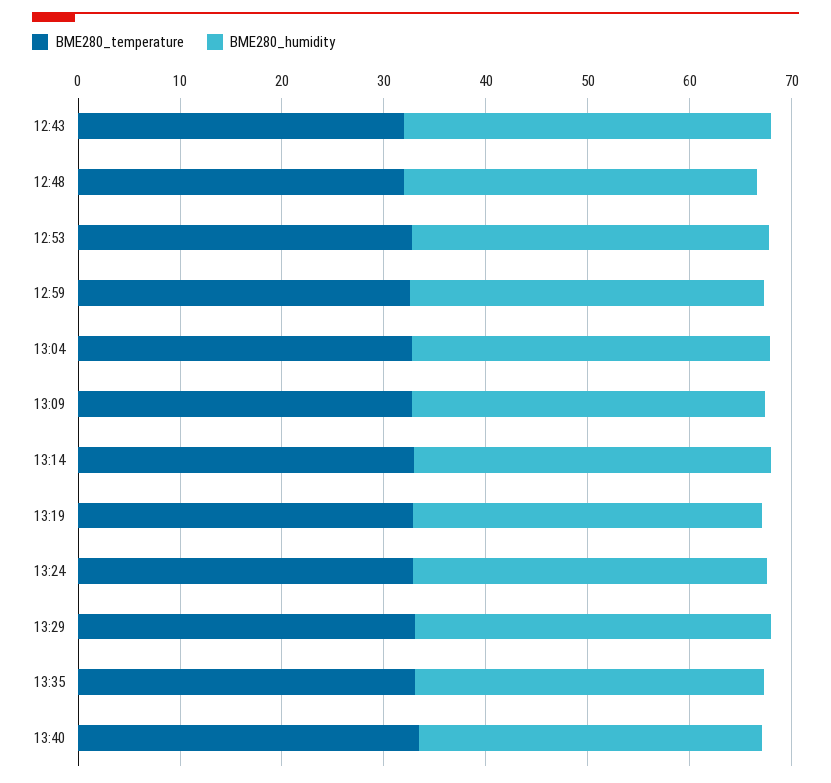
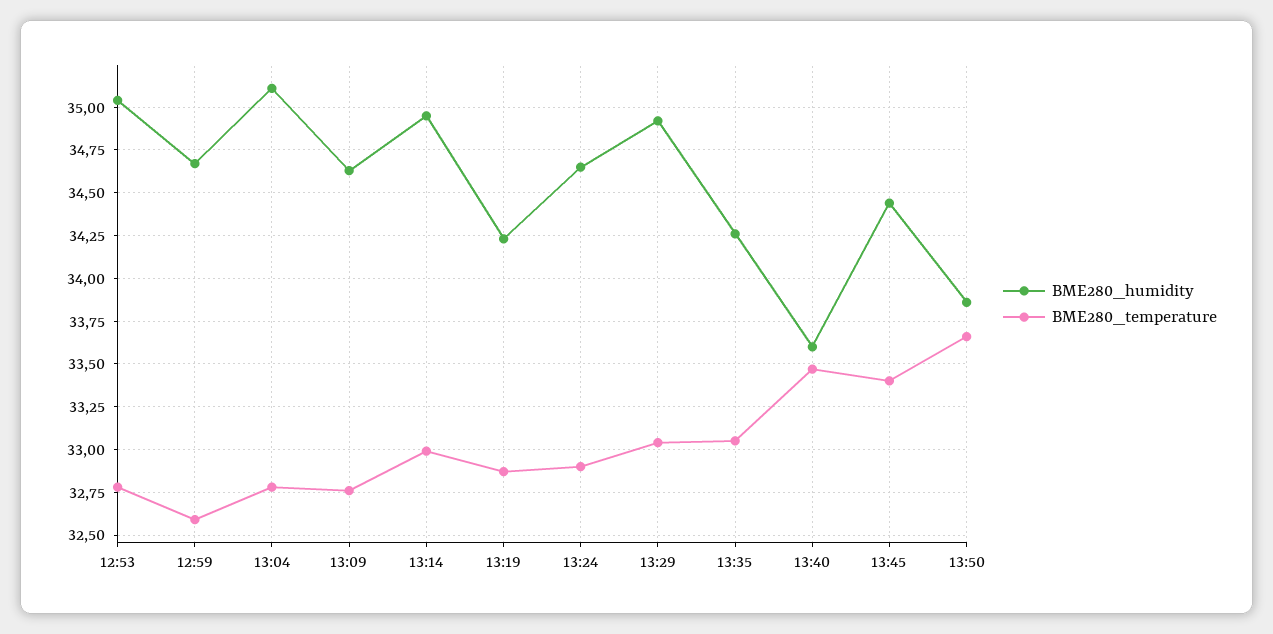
BME280_temperature, 12:43: 32 -> none
BME280_humidity, 12:43: 36 -> none
BME280_temperature, 12:48: 32 -> none
BME280_humidity, 12:48: 34 -> none
BME280_humidity, 13:45: none -> 34.45
BME280_temperature, 13:45: none -> 33.4
BME280_humidity, 13:50: none -> 33.85
BME280_temperature, 13:50: none -> 33.65

